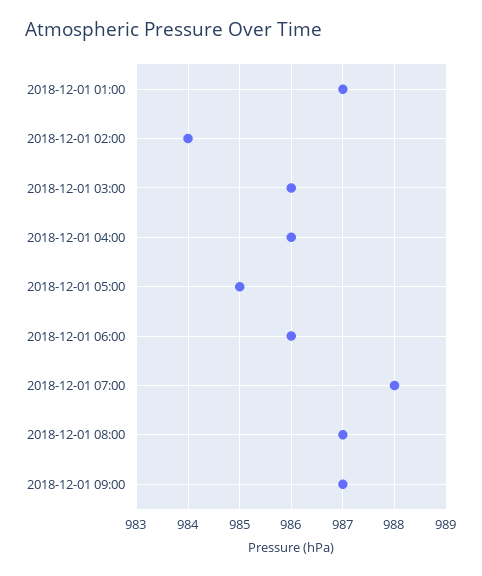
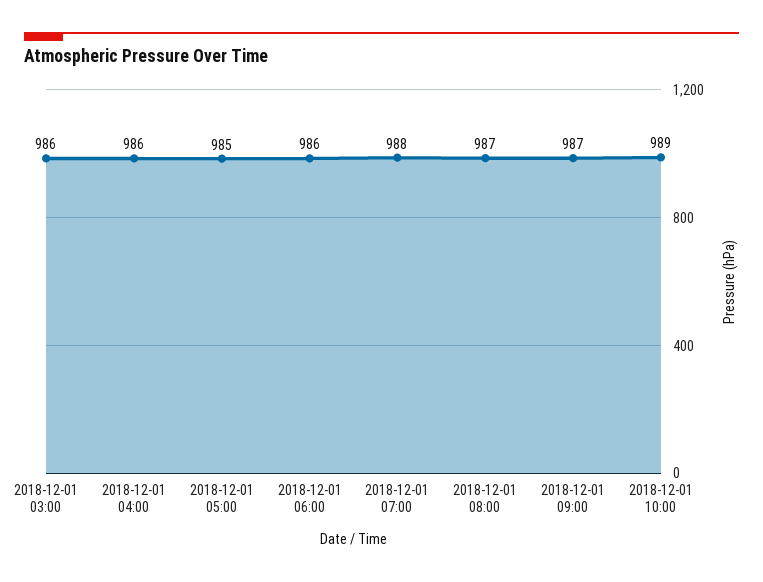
2018-12-01 01:00: 987 -> none
2018-12-01 02:00: 984 -> none
2018-12-01 10:00: none -> 989

